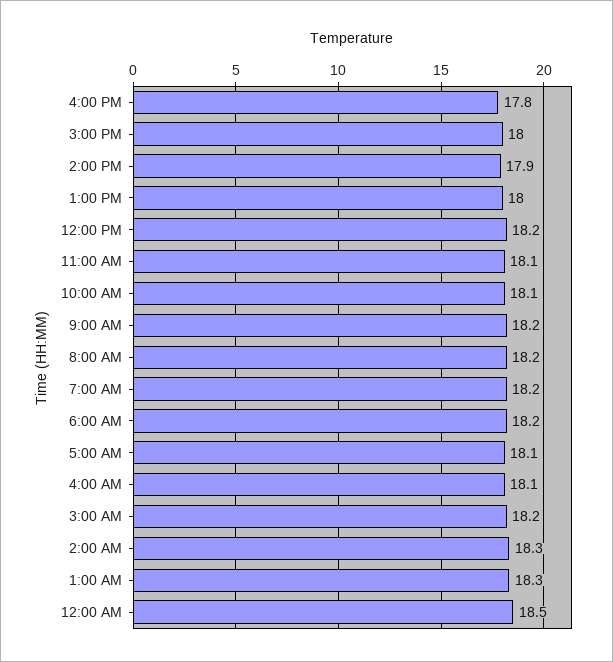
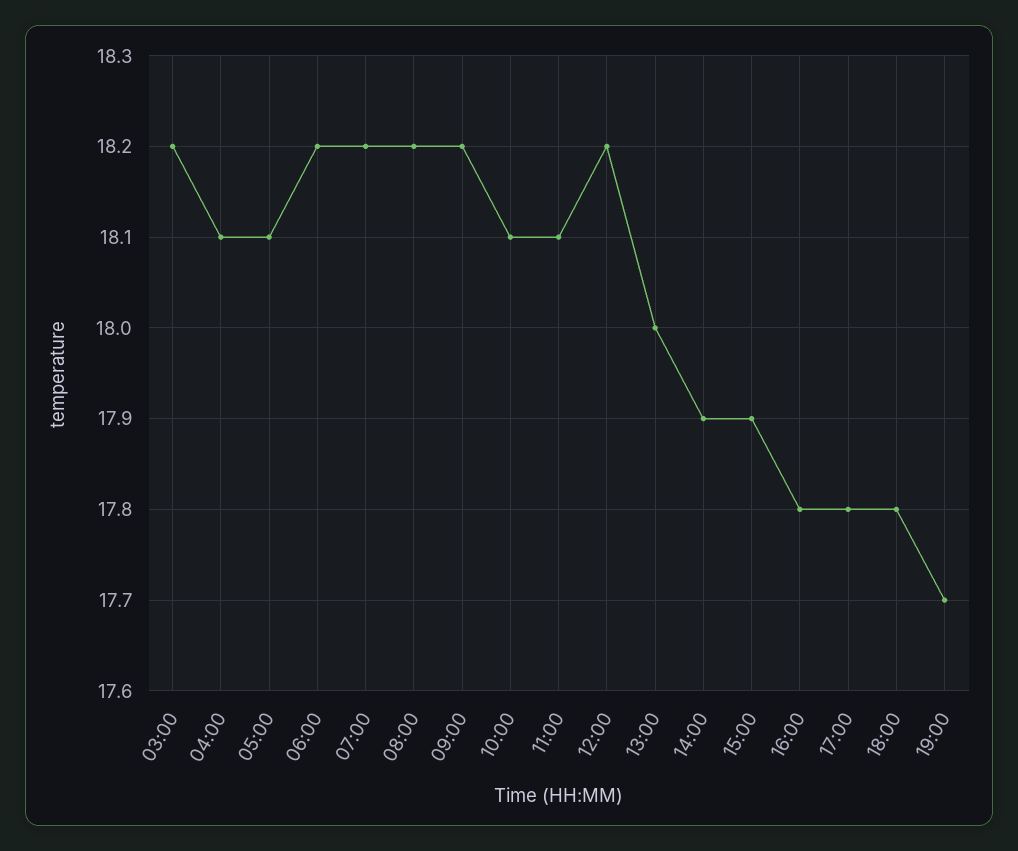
3:00 PM: 18 -> 17.9
2:00 AM: 18.3 -> none
1:00 AM: 18.3 -> none
12:00 AM: 18.5 -> none
17:00: none -> 17.8
18:00: none -> 17.8
19:00: none -> 17.7

